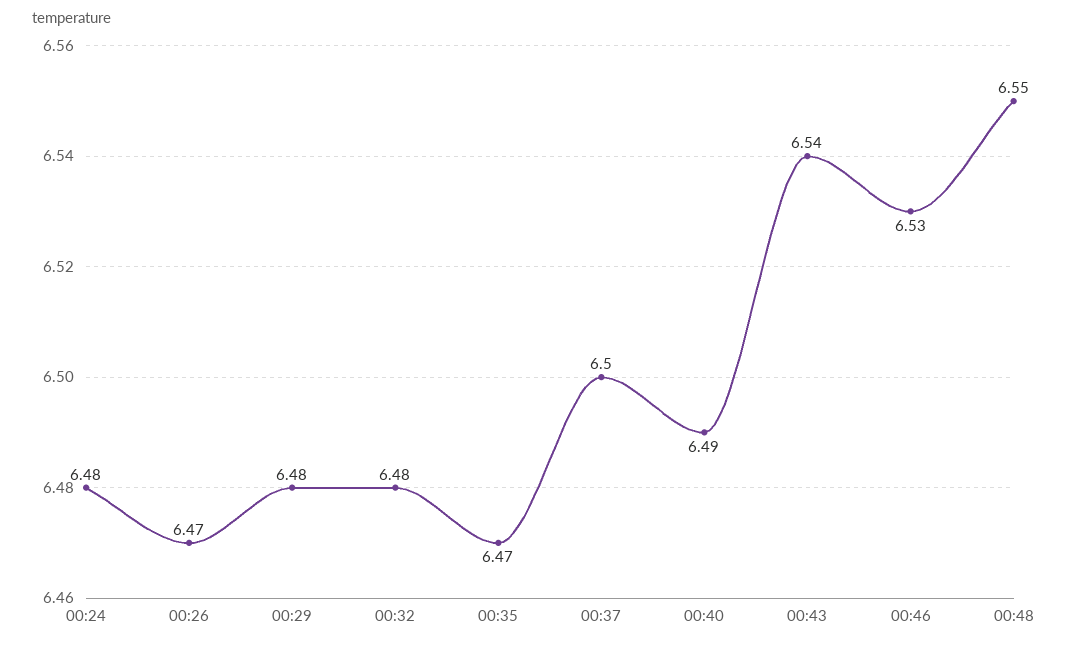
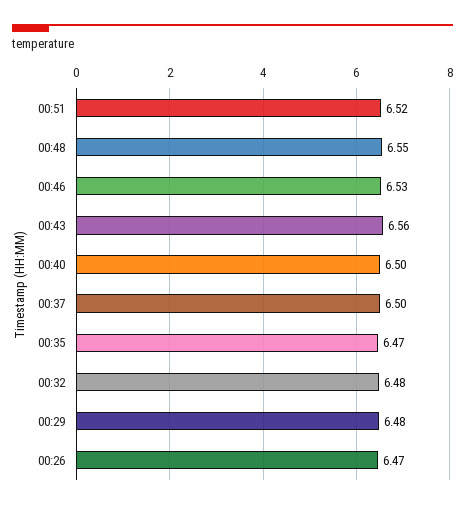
00:24: 6.48 -> none
00:40: 6.49 -> 6.5
00:43: 6.54 -> 6.56
00:51: none -> 6.52

